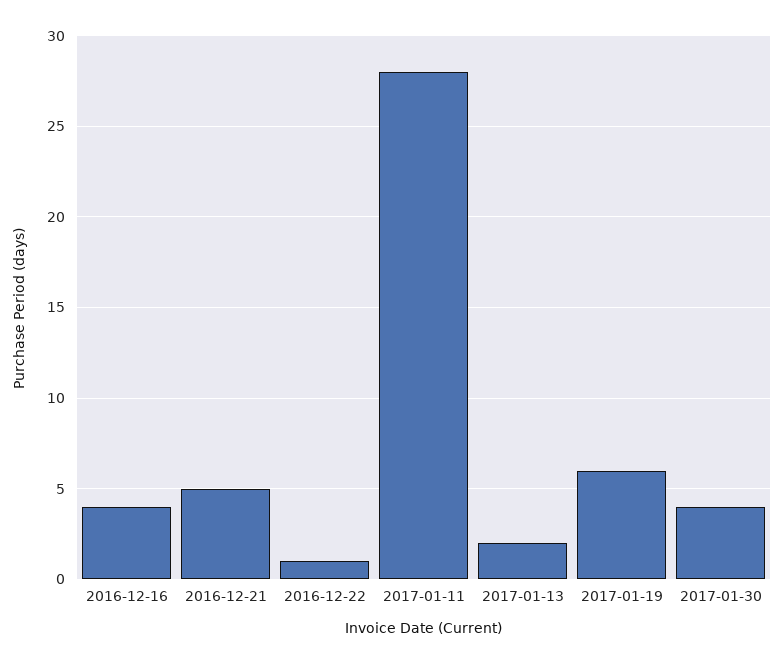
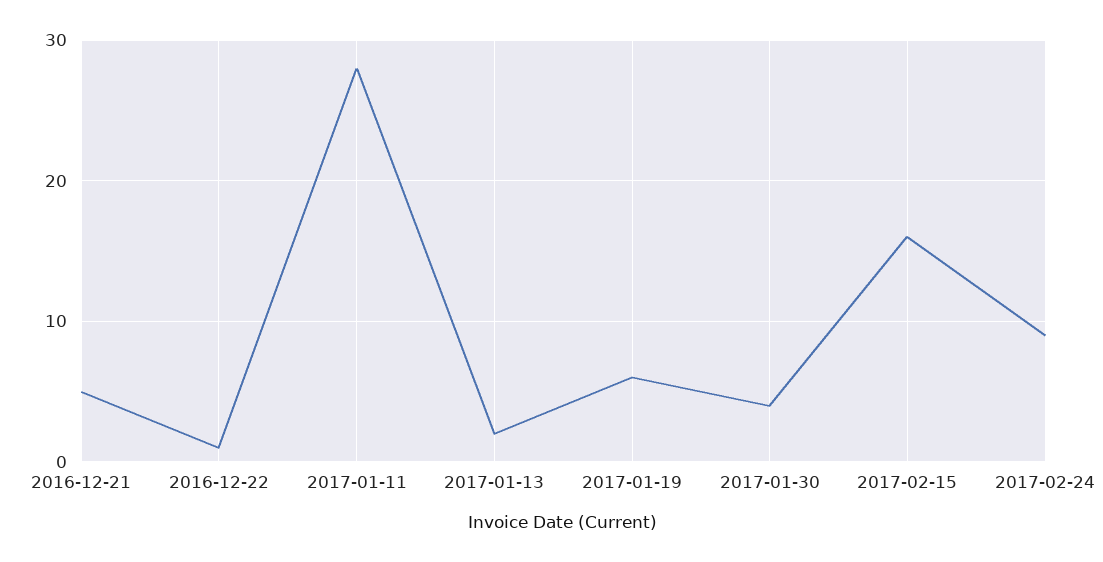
2016-12-16: 4 -> none
2017-02-15: none -> 16
2017-02-24: none -> 9

